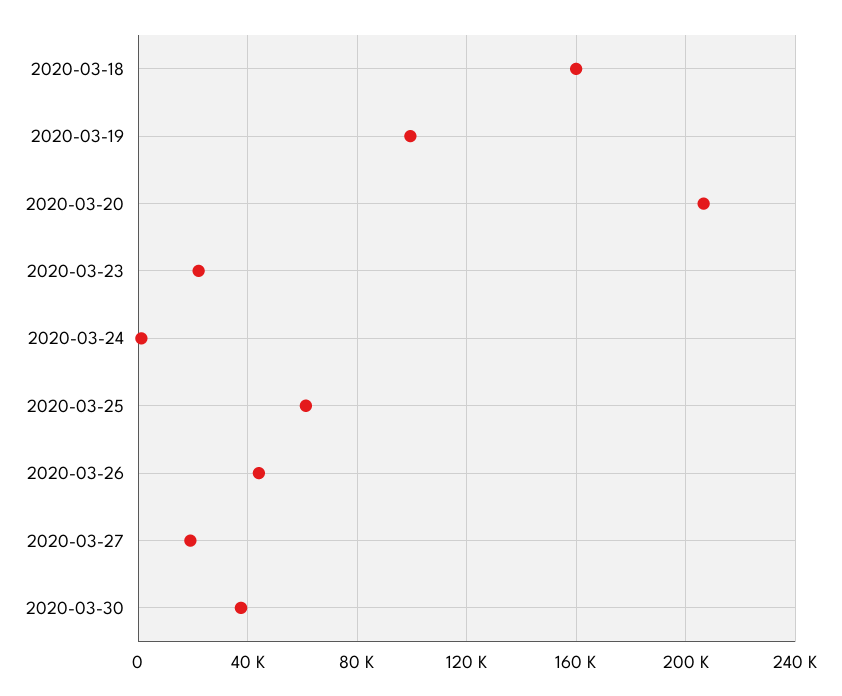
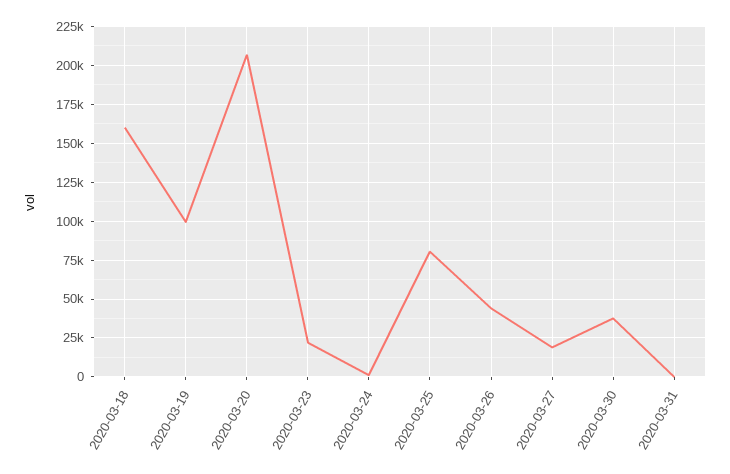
2020-03-25: 60000 -> 80000
2020-03-31: none -> 0

